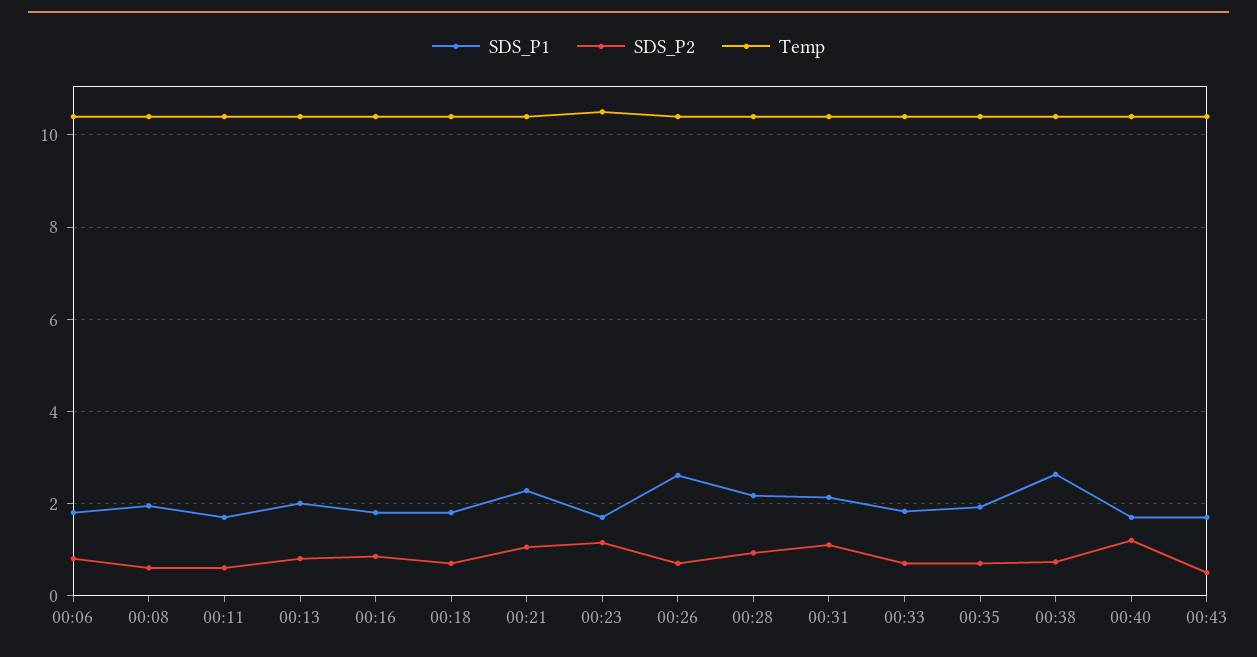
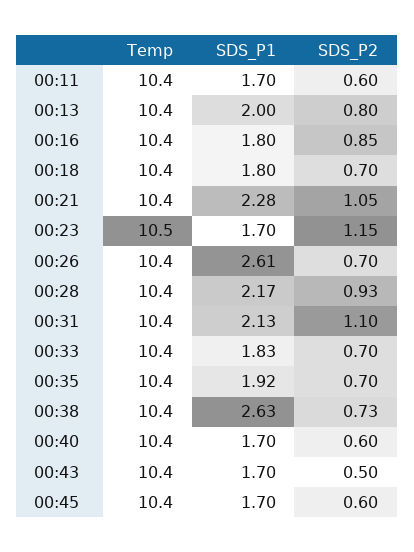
SDS_P1, 00:06: 1.8 -> none
SDS_P2, 00:06: 0.8 -> none
Temp, 00:06: 10.4 -> none
SDS_P1, 00:08: 2 -> none
SDS_P2, 00:08: 0.6 -> none
Temp, 00:08: 10.4 -> none
SDS_P2, 00:40: 1.2 -> 0.6
Temp, 00:45: none -> 10.4
SDS_P1, 00:45: none -> 1.7
SDS_P2, 00:45: none -> 0.6

